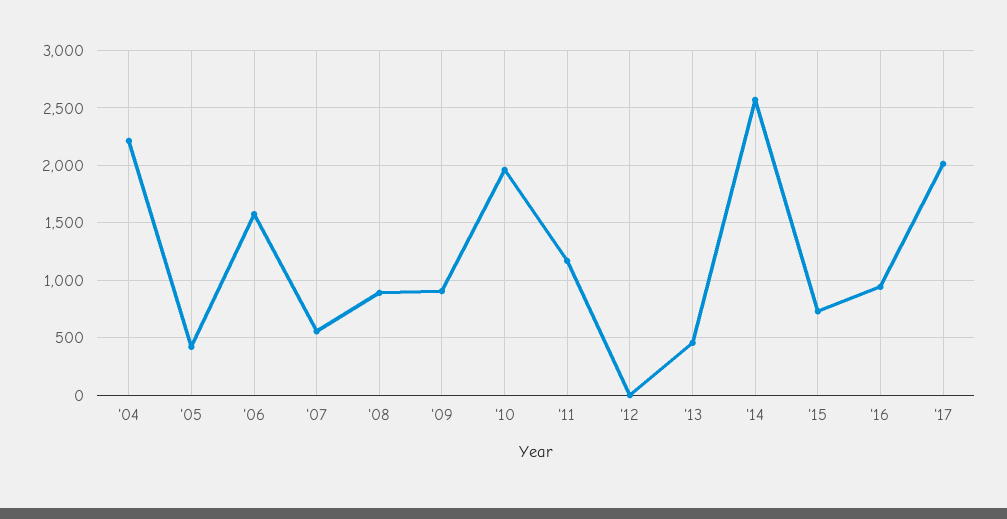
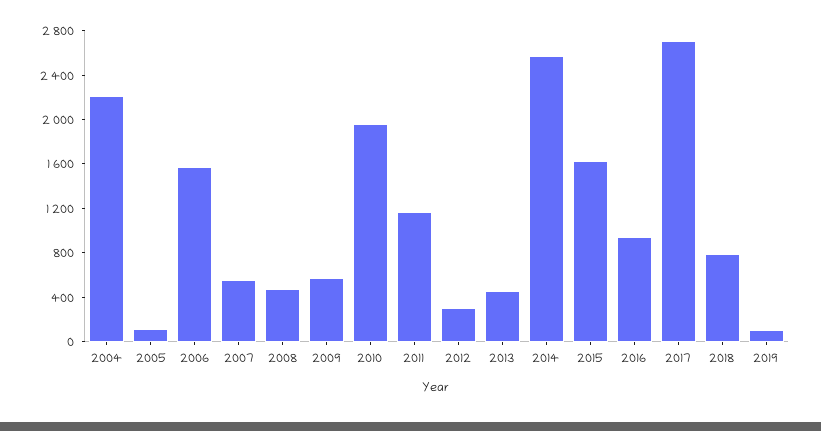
'05: 400 -> 100
'08: 900 -> 500
'09: 900 -> 600
'12: 0 -> 300
'15: 700 -> 1600
'17: 2000 -> 2700
2018: none -> 800
2019: none -> 100

